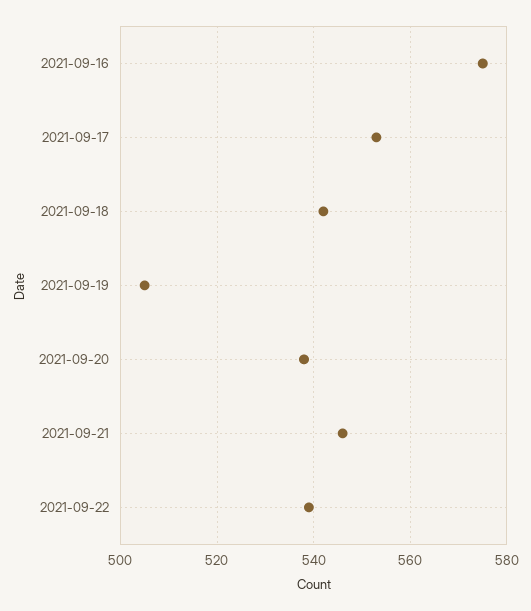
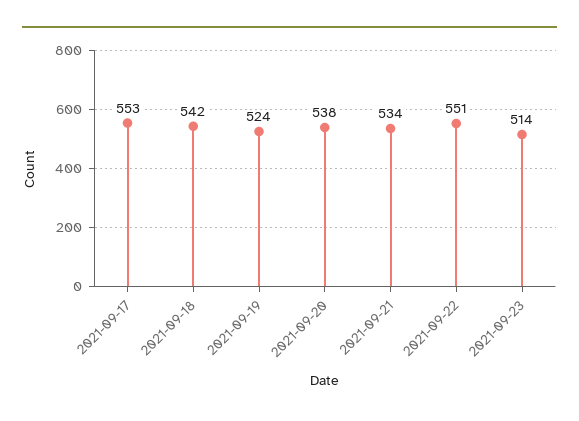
2021-09-16: 575 -> none
2021-09-19: 505 -> 524
2021-09-21: 545 -> 534
2021-09-22: 540 -> 551
2021-09-23: none -> 514

